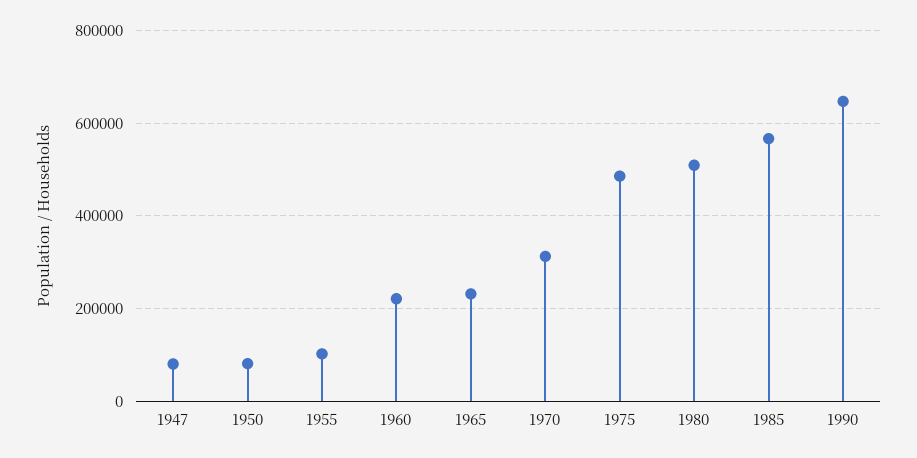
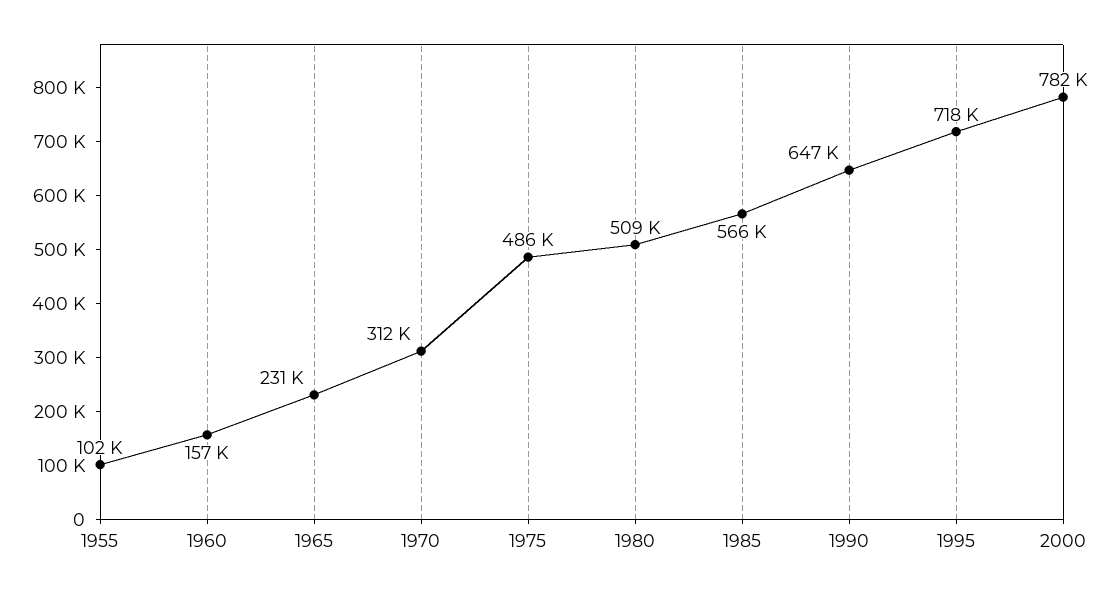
1947: 80000 -> none
1950: 80000 -> none
1960: 220000 -> 157000
1995: none -> 718000
2000: none -> 782000

